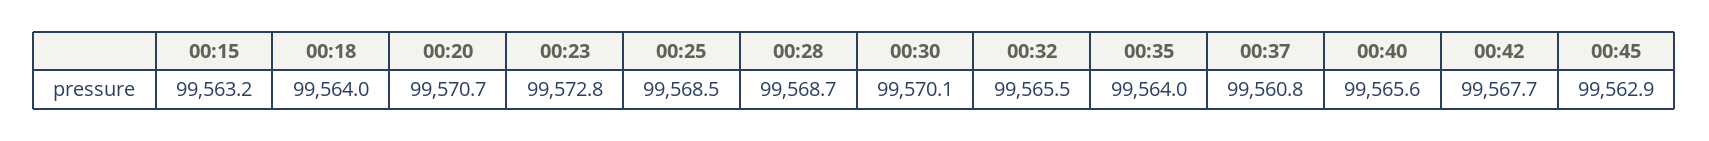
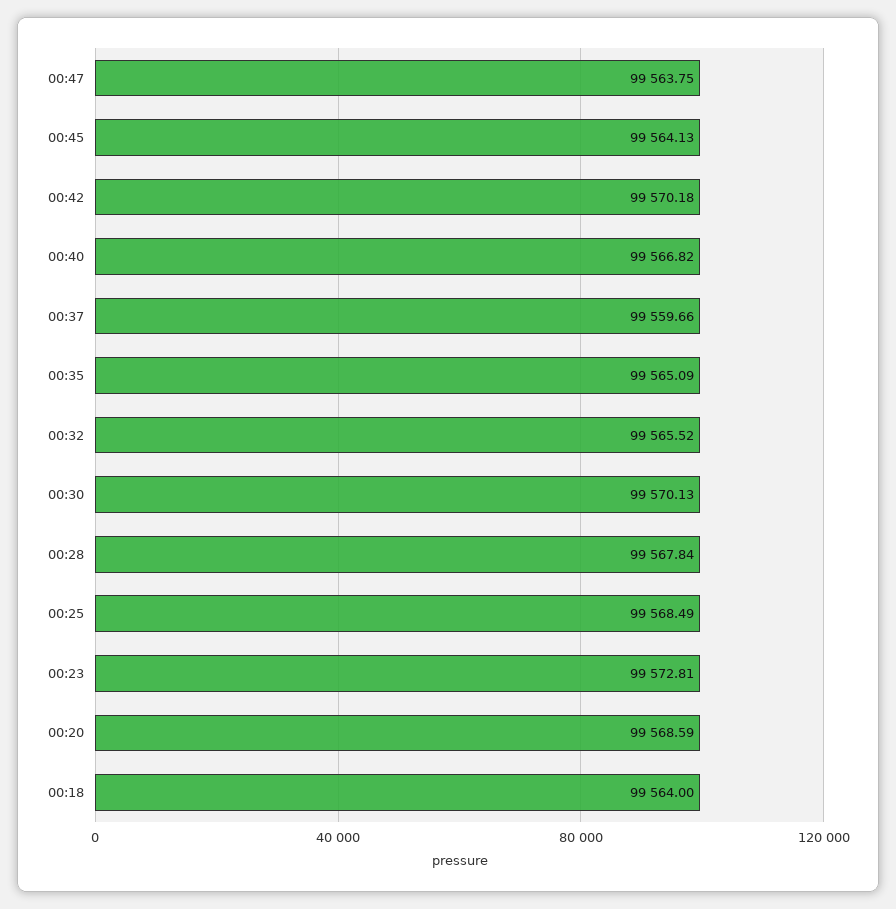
00:15: 99563.2 -> none
00:20: 99570.7 -> 99568.59
00:28: 99568.7 -> 99567.84
00:35: 99564 -> 99565.09
00:37: 99560.8 -> 99559.66
00:40: 99565.6 -> 99566.82
00:42: 99567.7 -> 99570.18
00:45: 99562.9 -> 99564.13
00:47: none -> 99563.75

